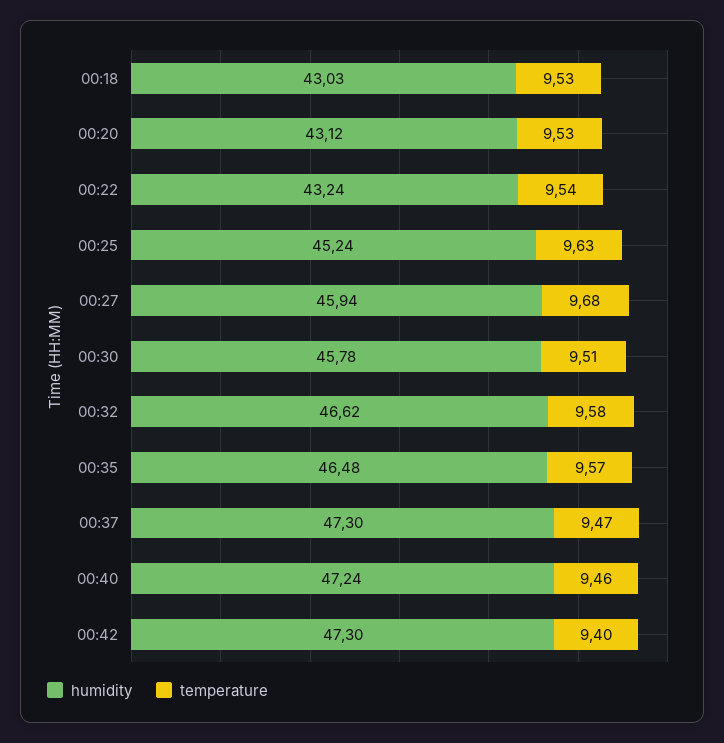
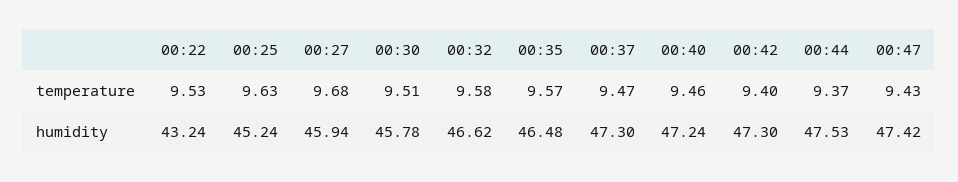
humidity, 00:18: 43.03 -> none
temperature, 00:18: 9.53 -> none
humidity, 00:20: 43.12 -> none
temperature, 00:20: 9.53 -> none
temperature, 00:22: 9.54 -> 9.53
temperature, 00:44: none -> 9.37
temperature, 00:47: none -> 9.43
humidity, 00:44: none -> 47.53
humidity, 00:47: none -> 47.42

